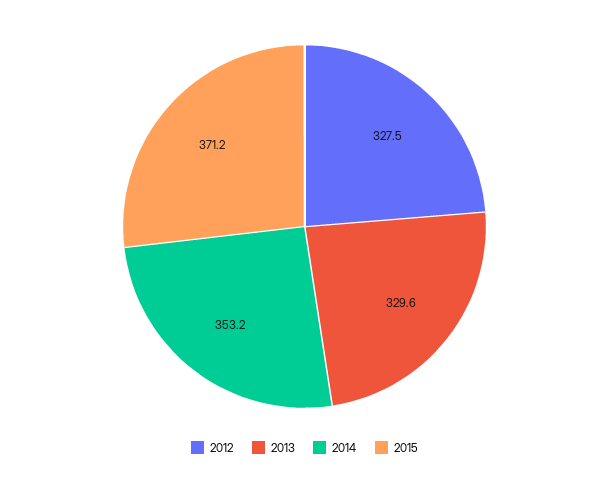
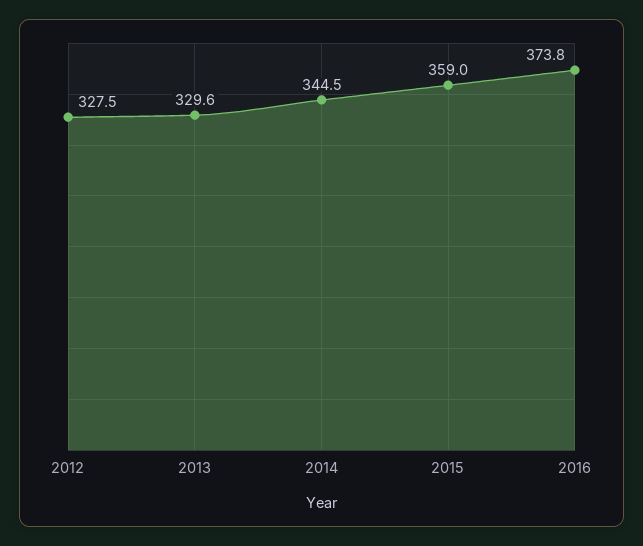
2014: 353.2 -> 344.5
2015: 371.2 -> 359
2016: none -> 373.8

